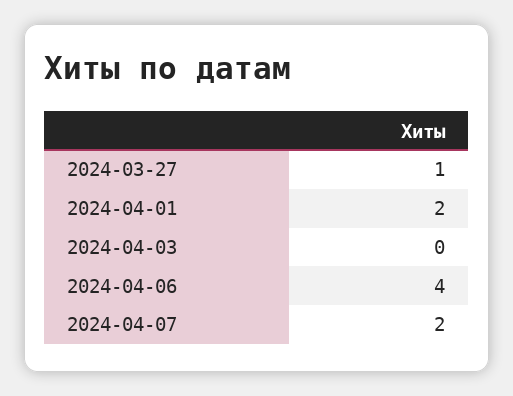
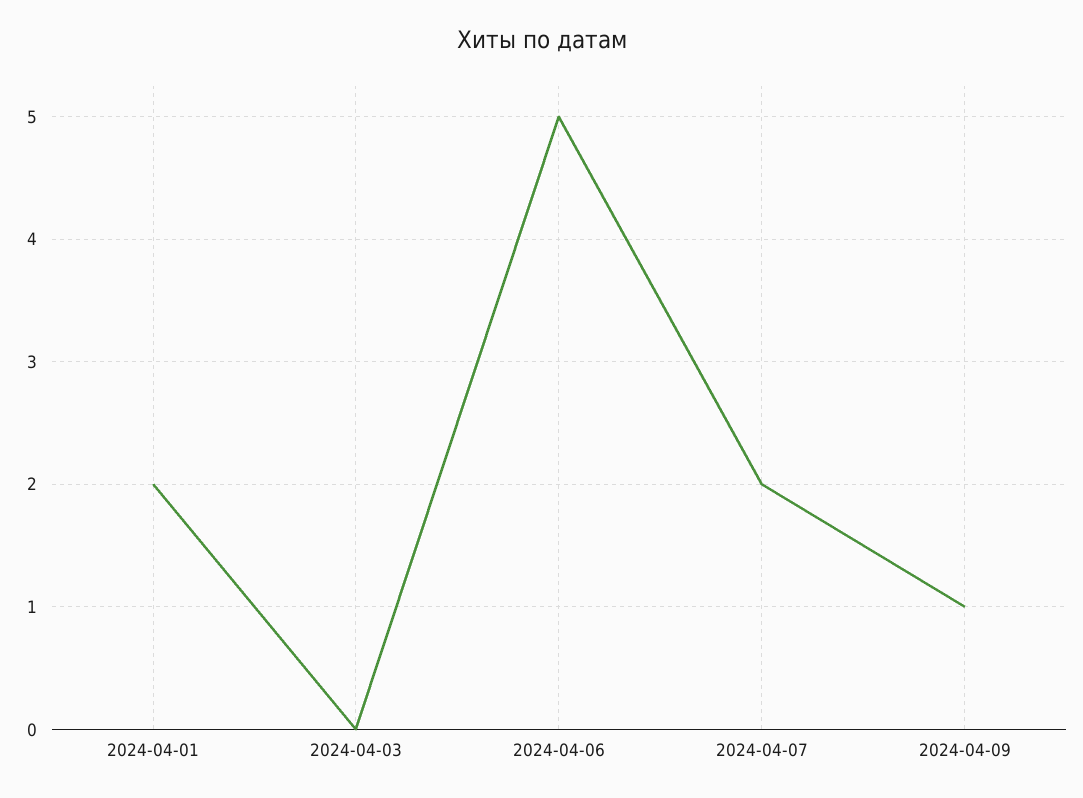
2024-03-27: 1 -> none
2024-04-06: 4 -> 5
2024-04-09: none -> 1

